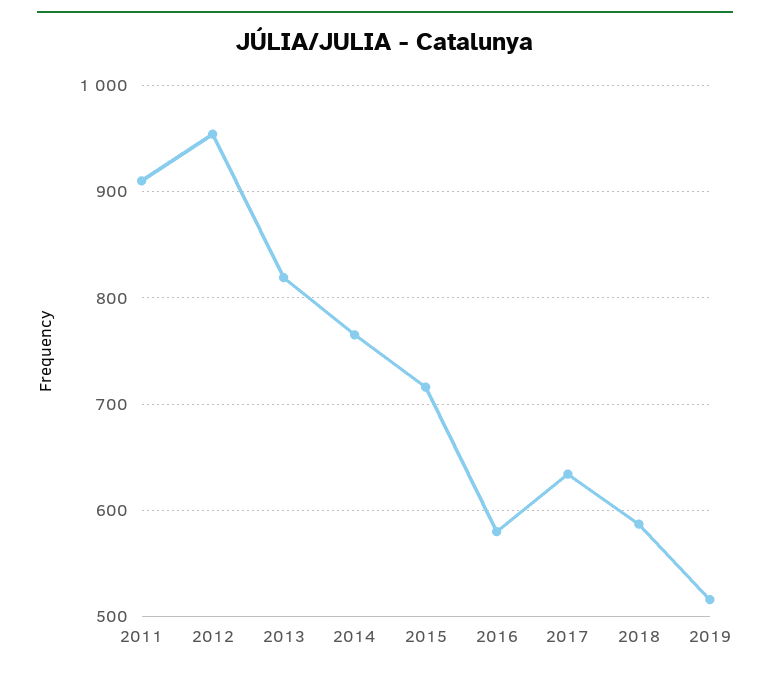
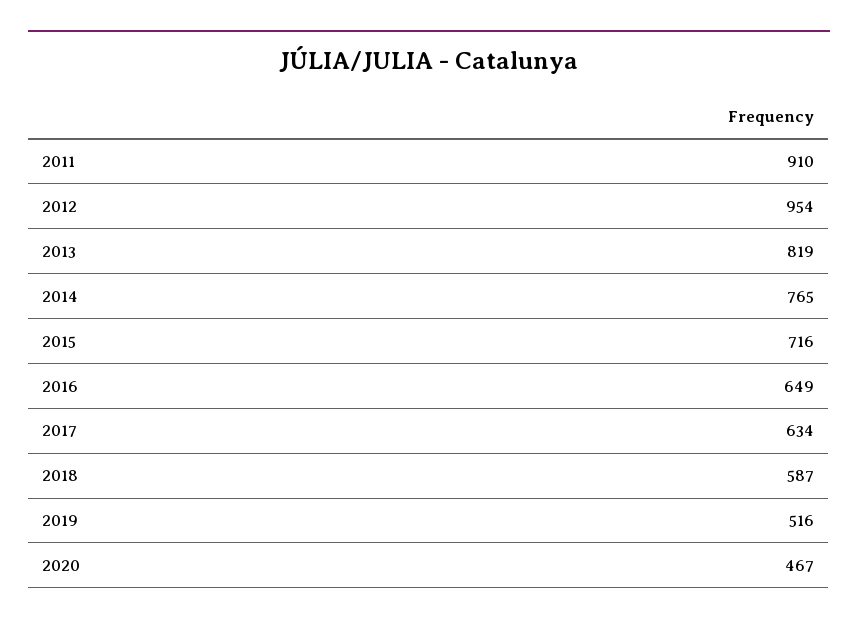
2016: 580 -> 649
2020: none -> 467

